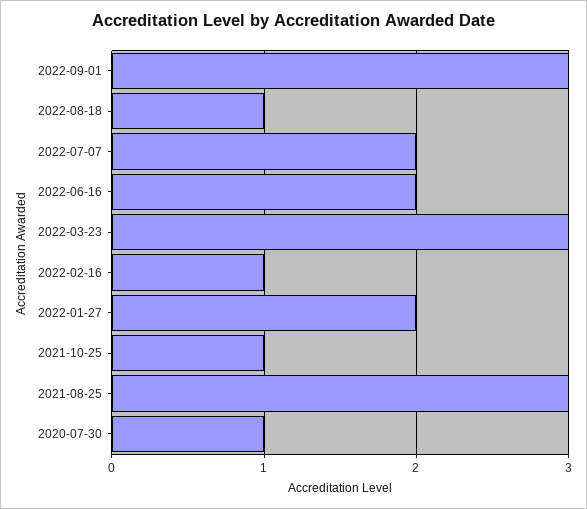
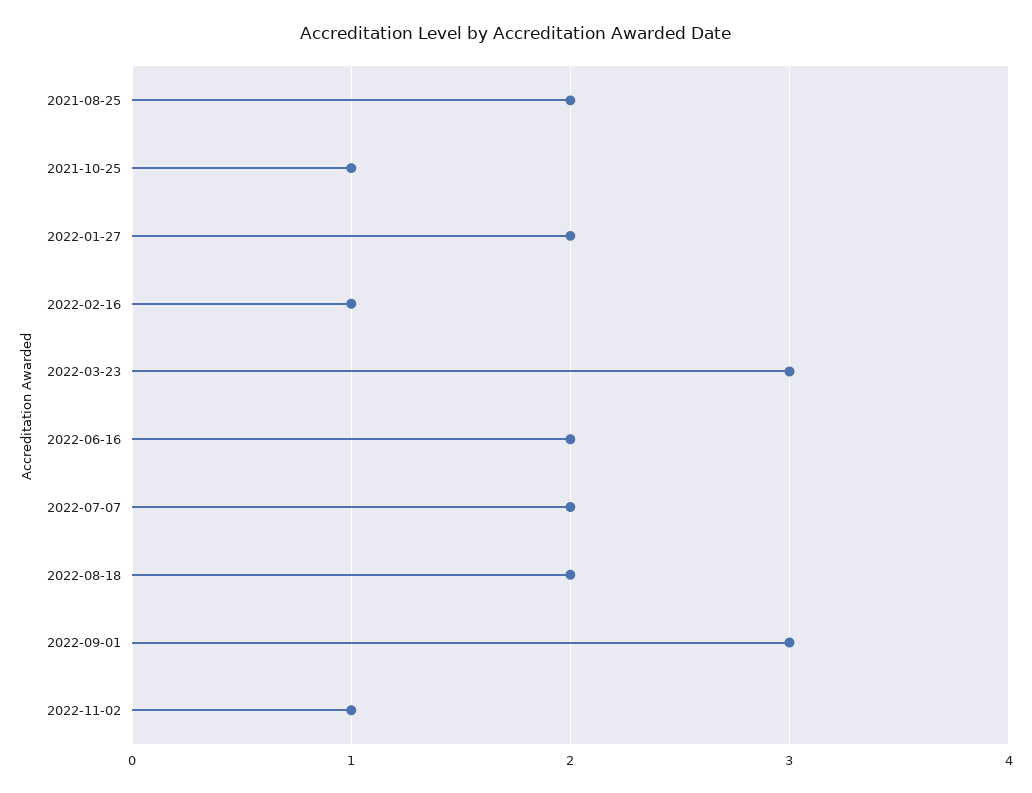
2022-08-18: 1 -> 2
2021-08-25: 3 -> 2
2020-07-30: 1 -> none
2022-11-02: none -> 1

